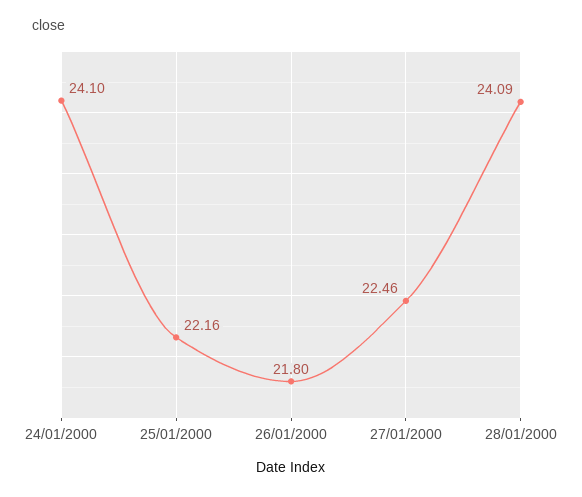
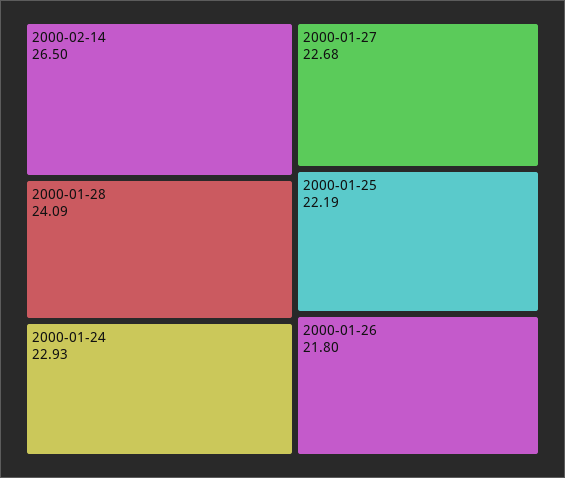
24/01/2000: 24.1 -> 22.93
25/01/2000: 22.16 -> 22.19
27/01/2000: 22.46 -> 22.68
2000-02-14: none -> 26.5

